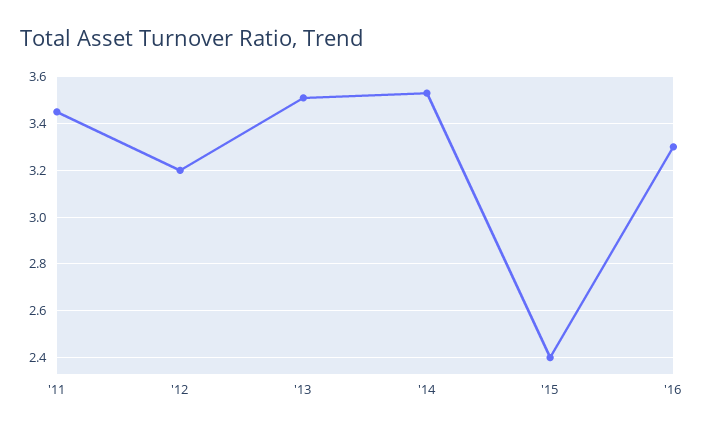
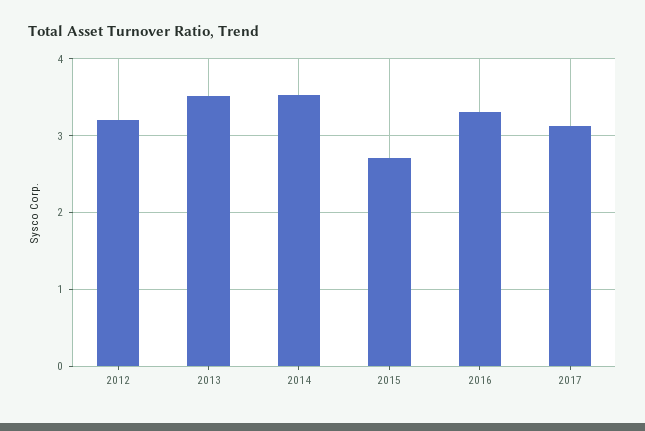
'11: 3.45 -> none
'15: 2.4 -> 2.7
2017: none -> 3.1

